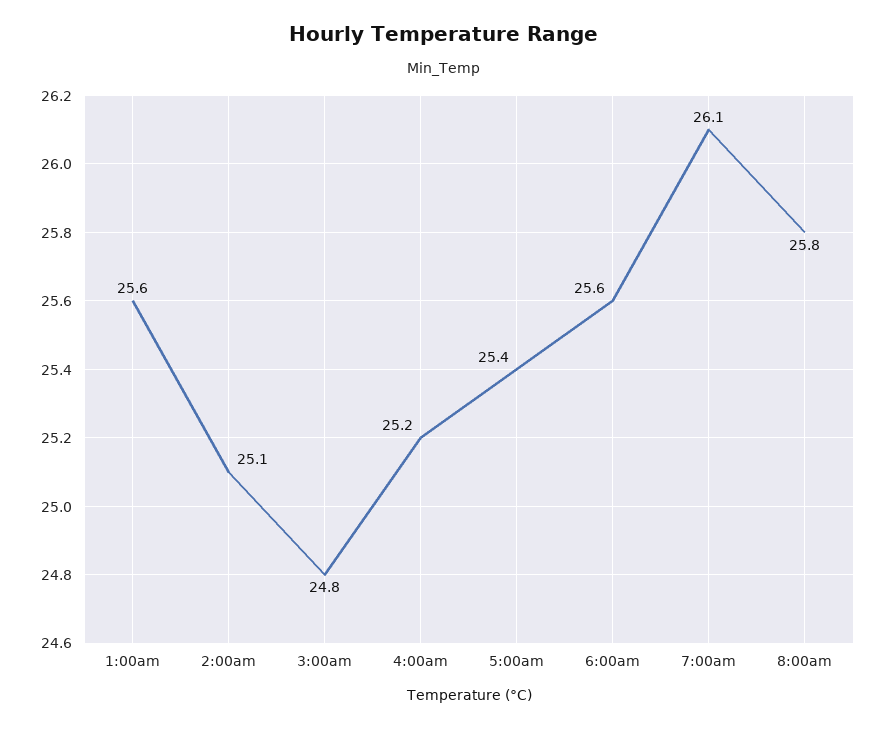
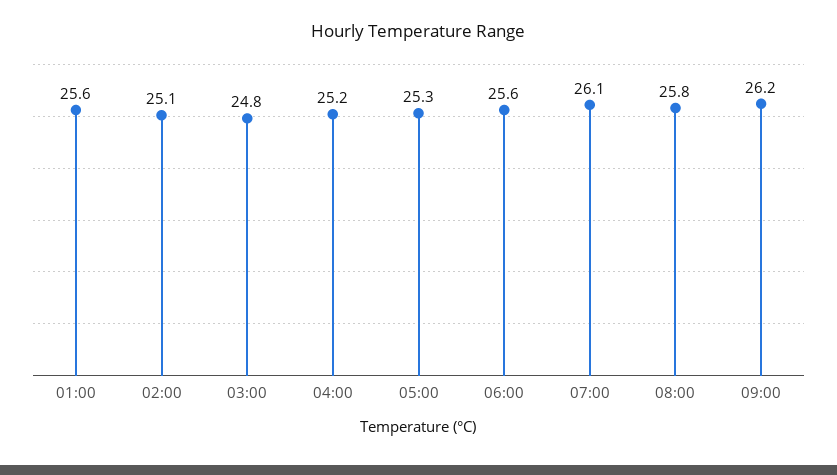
5:00am: 25.4 -> 25.3
09:00: none -> 26.2

